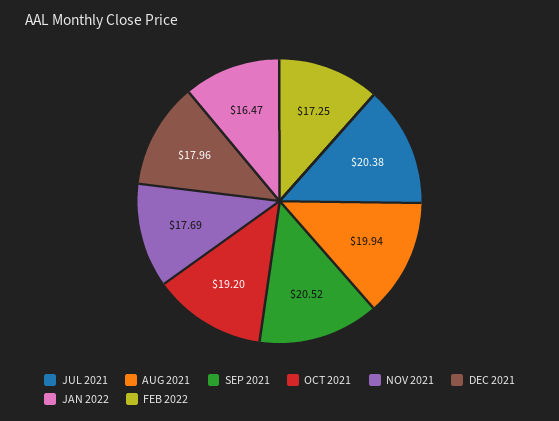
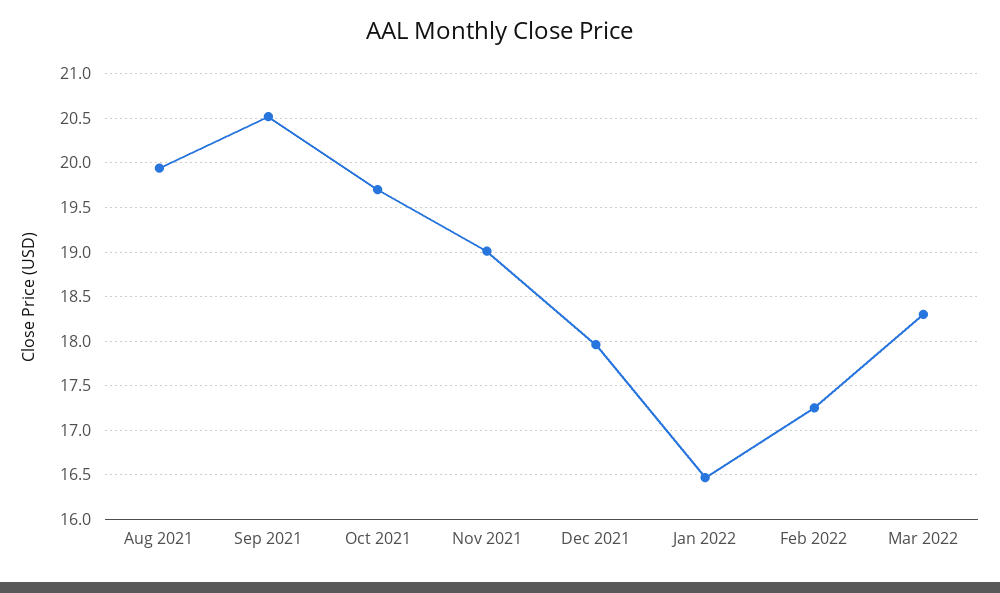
JUL 2021: 20.38 -> none
OCT 2021: 19.2 -> 19.7
NOV 2021: 17.69 -> 19
Mar 2022: none -> 18.3

